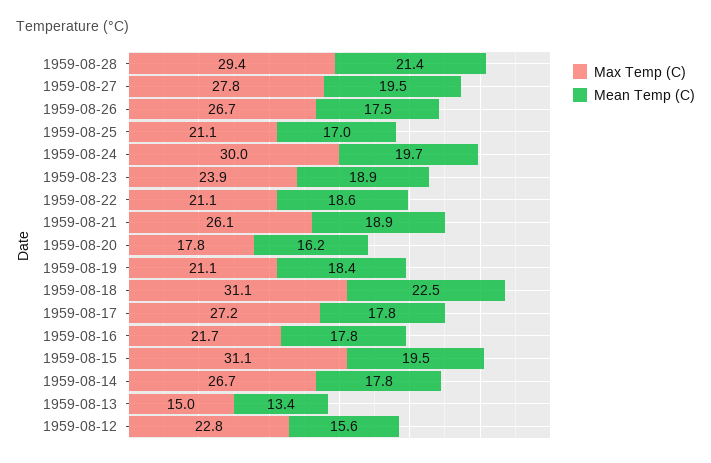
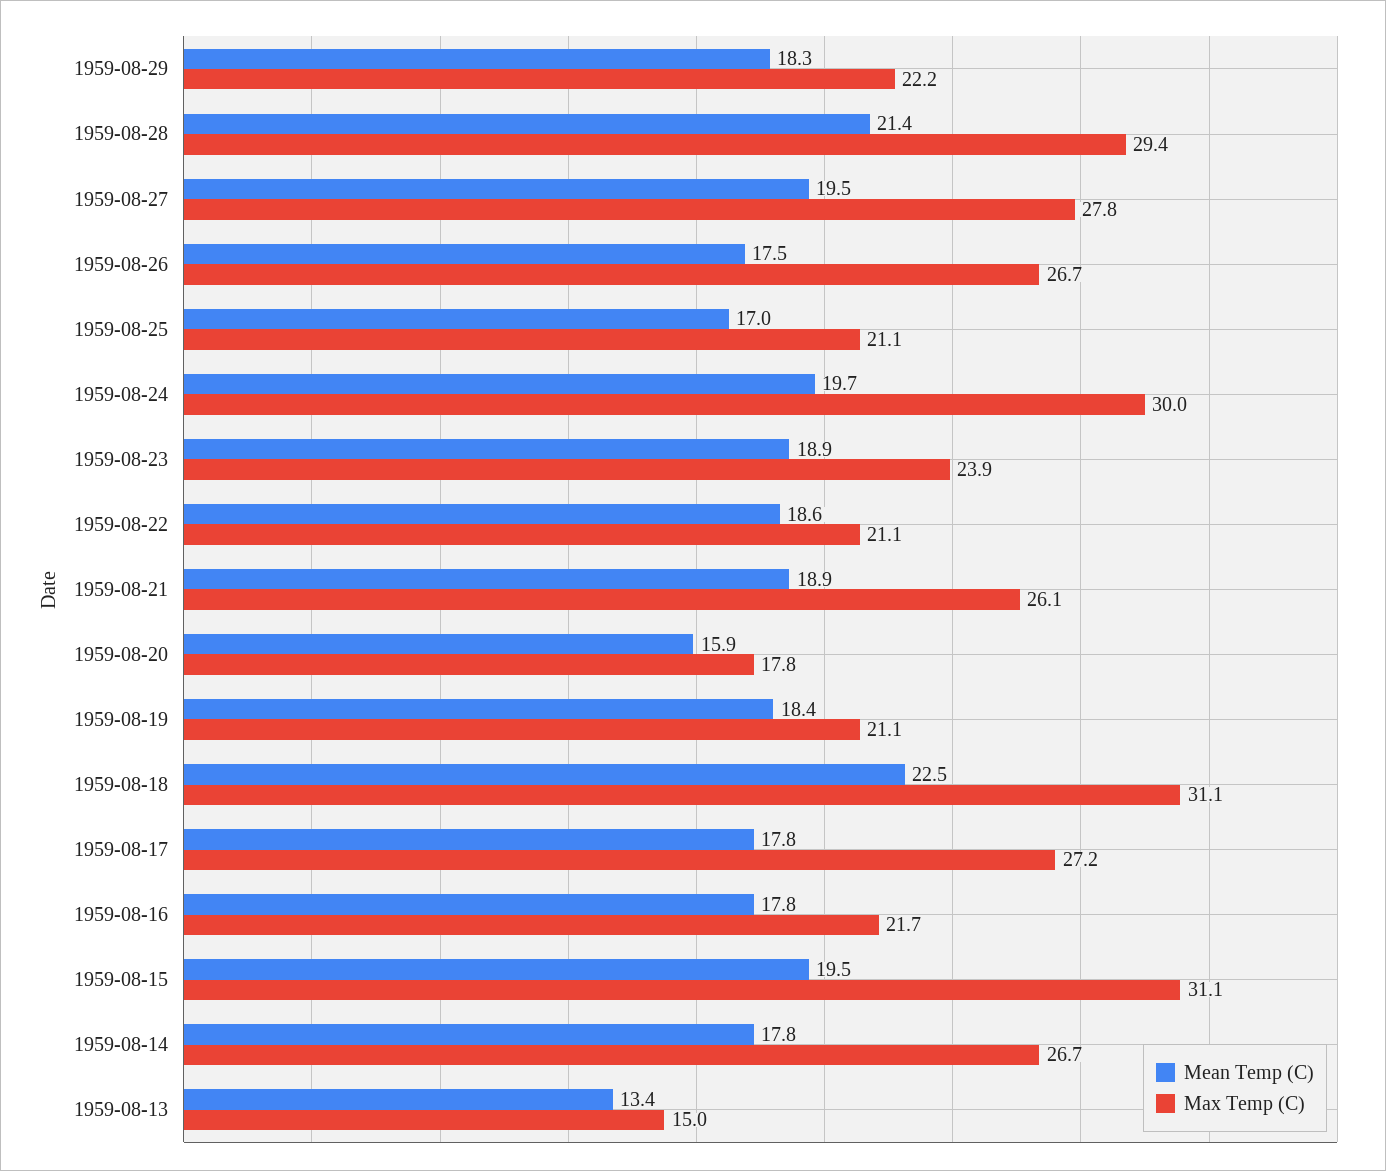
Mean Temp (C), 1959-08-20: 16.2 -> 15.9
Max Temp (C), 1959-08-12: 22.8 -> none
Mean Temp (C), 1959-08-12: 15.6 -> none
Mean Temp (C), 1959-08-29: none -> 18.3
Max Temp (C), 1959-08-29: none -> 22.2

